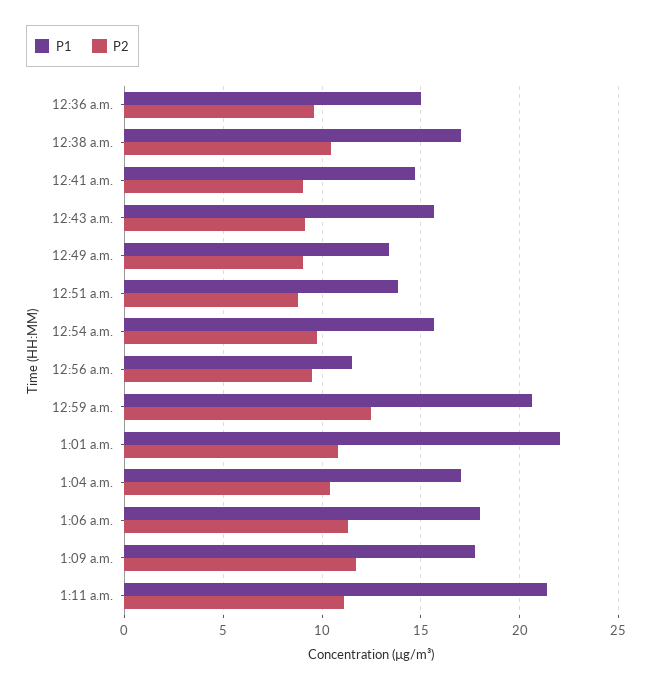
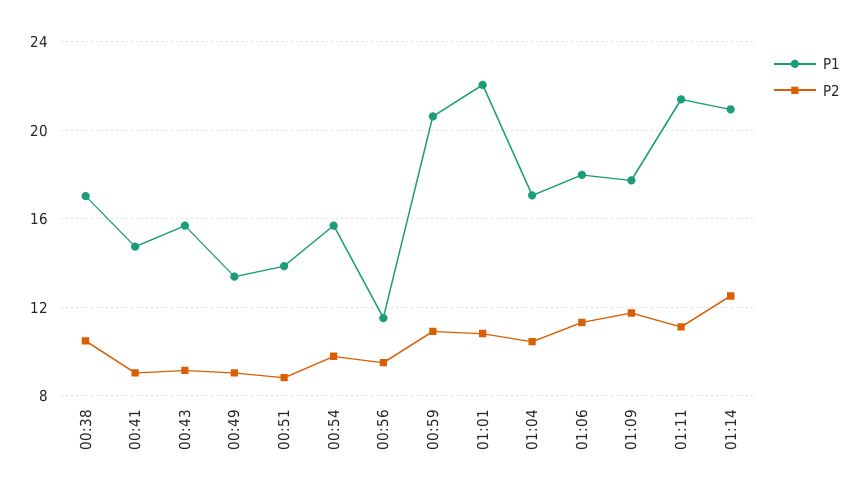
P1, 12:36 a.m.: 15 -> none
P2, 12:36 a.m.: 9.5 -> none
P2, 12:59 a.m.: 12.5 -> 11
P1, 01:14: none -> 21
P2, 01:14: none -> 12.5

